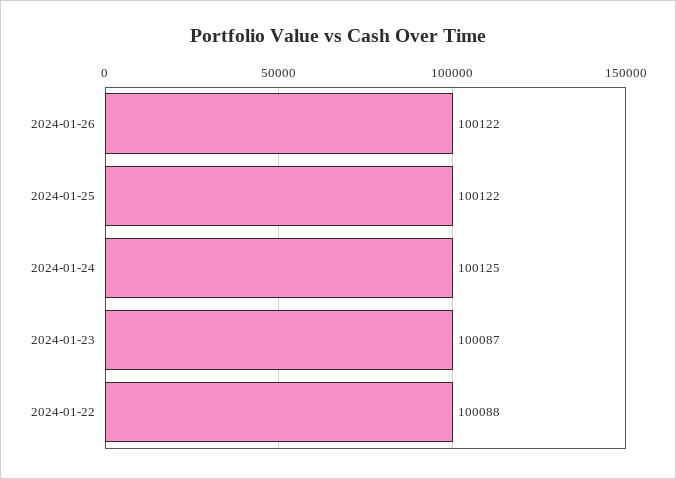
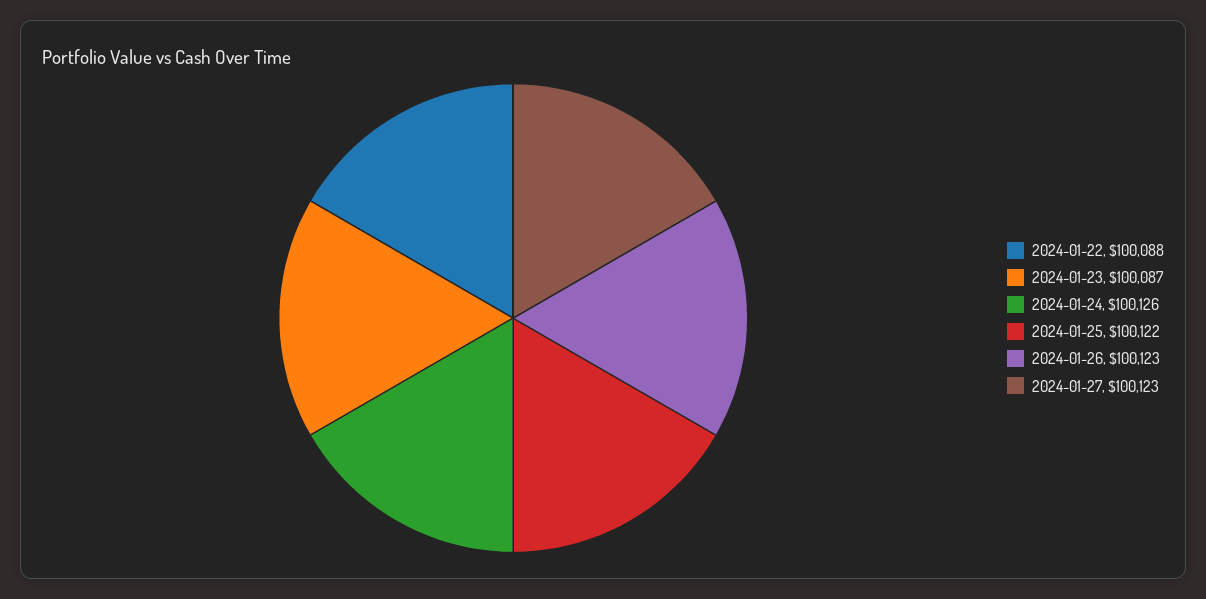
2024-01-26: 100122 -> 100123
2024-01-24: 100125 -> 100126
2024-01-27: none -> 100123

